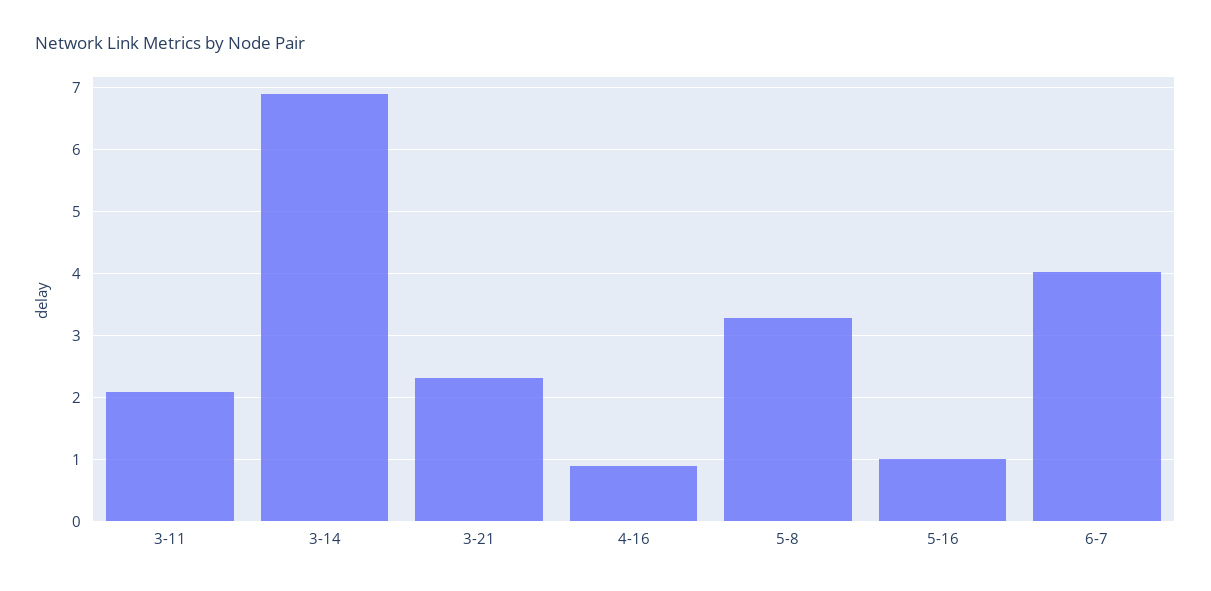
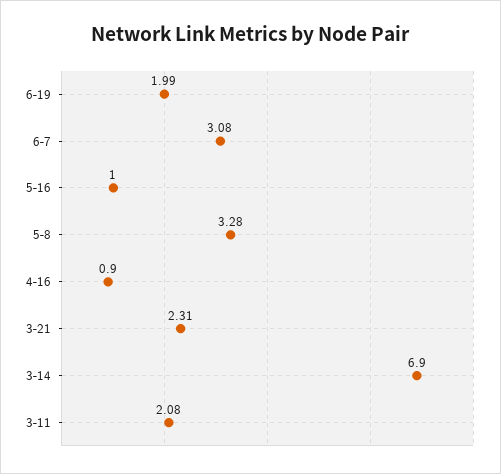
6-7: 4 -> 3.08
6-19: none -> 1.99

